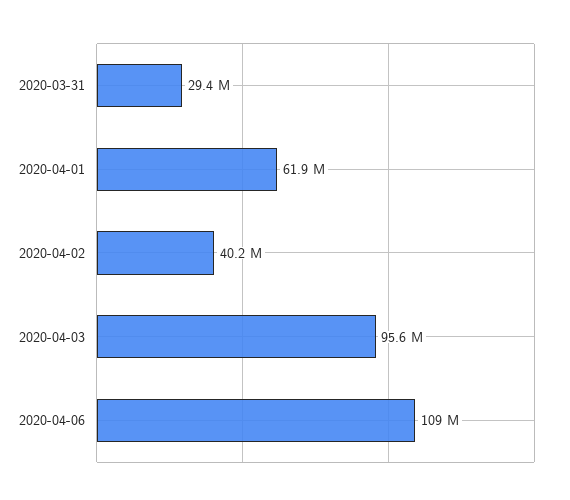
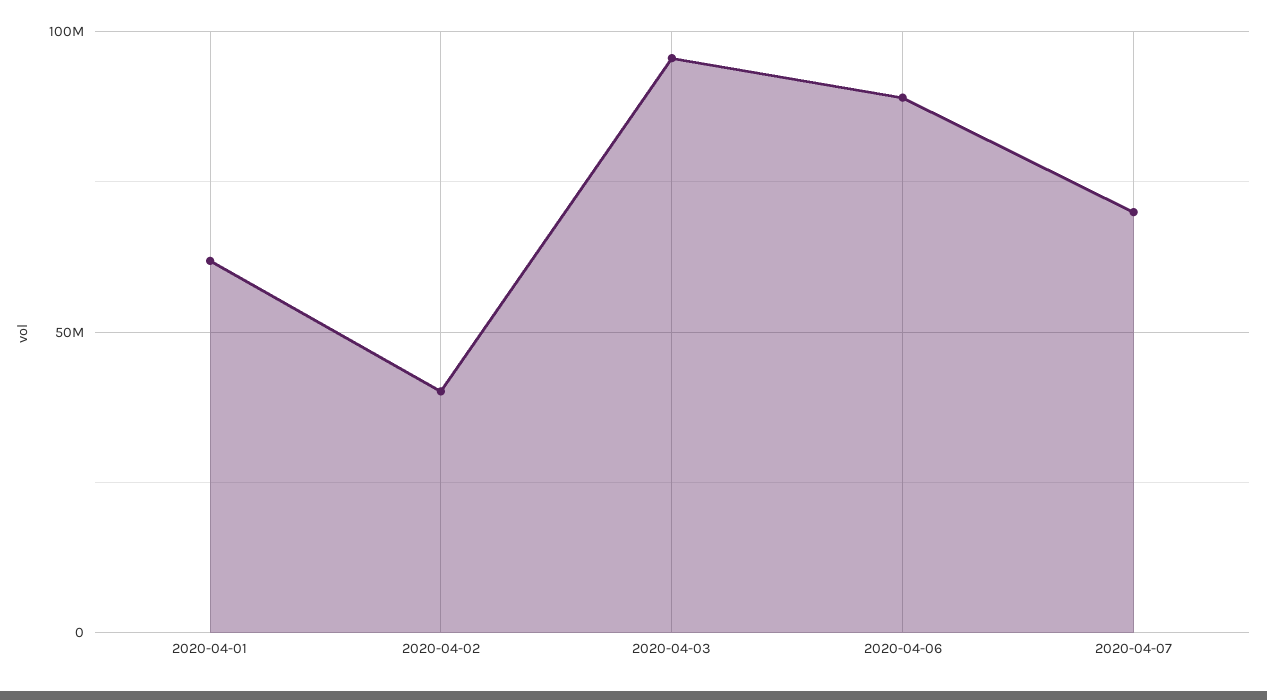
2020-03-31: 29400000 -> none
2020-04-06: 109000000 -> 90000000
2020-04-07: none -> 70000000

